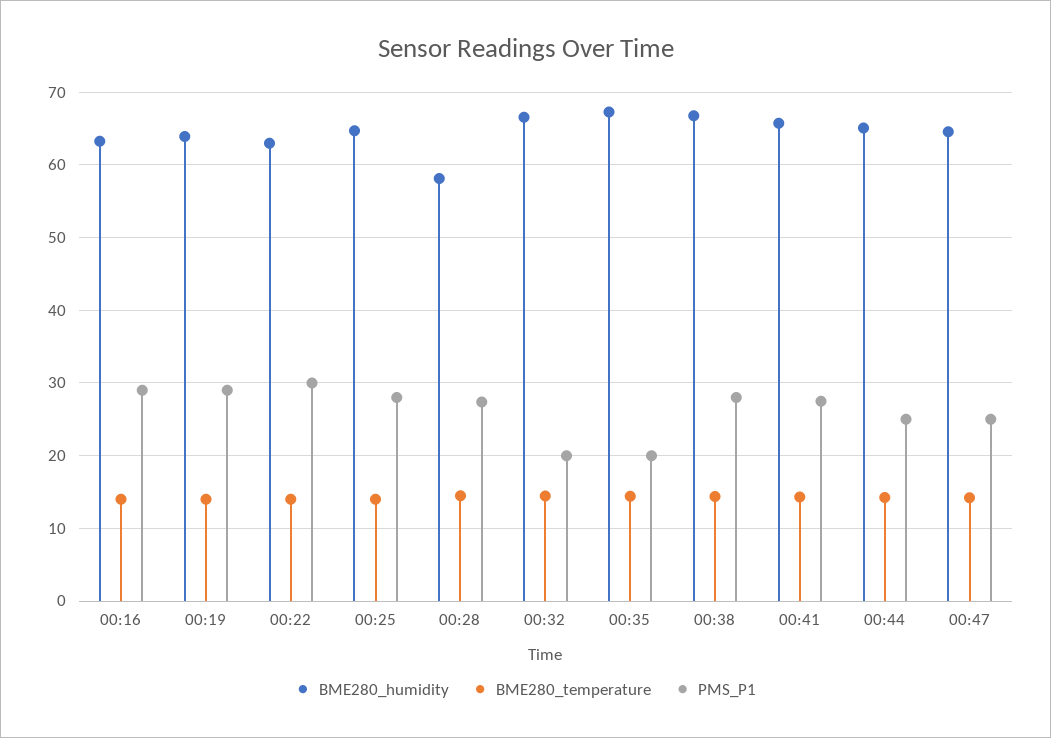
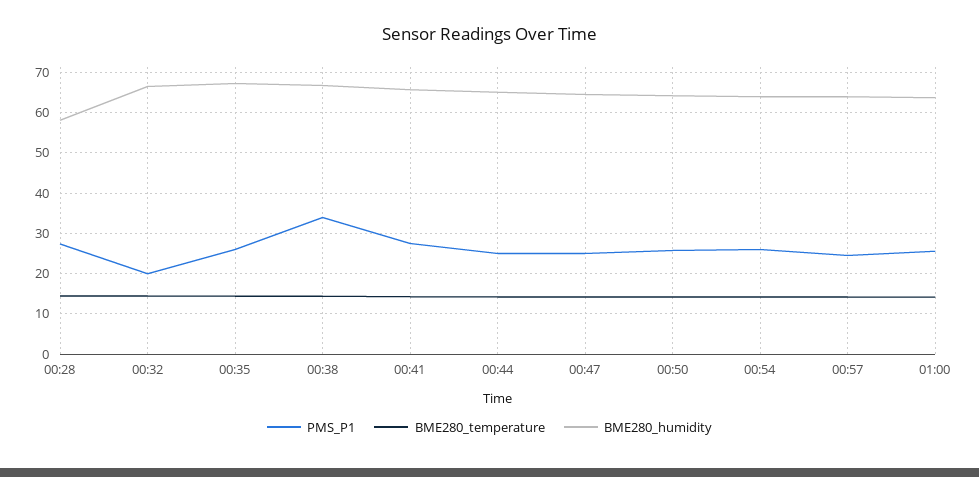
BME280_humidity, 00:16: 63 -> none
BME280_temperature, 00:16: 14 -> none
PMS_P1, 00:16: 29 -> none
BME280_humidity, 00:19: 64 -> none
BME280_temperature, 00:19: 14 -> none
PMS_P1, 00:19: 29 -> none
BME280_humidity, 00:22: 63 -> none
BME280_temperature, 00:22: 14 -> none
PMS_P1, 00:22: 30 -> none
BME280_humidity, 00:25: 65 -> none
BME280_temperature, 00:25: 14 -> none
PMS_P1, 00:25: 28 -> none
PMS_P1, 00:35: 20 -> 26
PMS_P1, 00:38: 28 -> 34
PMS_P1, 00:50: none -> 26
BME280_temperature, 00:50: none -> 14
BME280_humidity, 00:50: none -> 64
PMS_P1, 00:54: none -> 26
BME280_temperature, 00:54: none -> 14
BME280_humidity, 00:54: none -> 64
PMS_P1, 00:57: none -> 24
BME280_temperature, 00:57: none -> 14
BME280_humidity, 00:57: none -> 64
PMS_P1, 01:00: none -> 26
BME280_temperature, 01:00: none -> 14
BME280_humidity, 01:00: none -> 64

